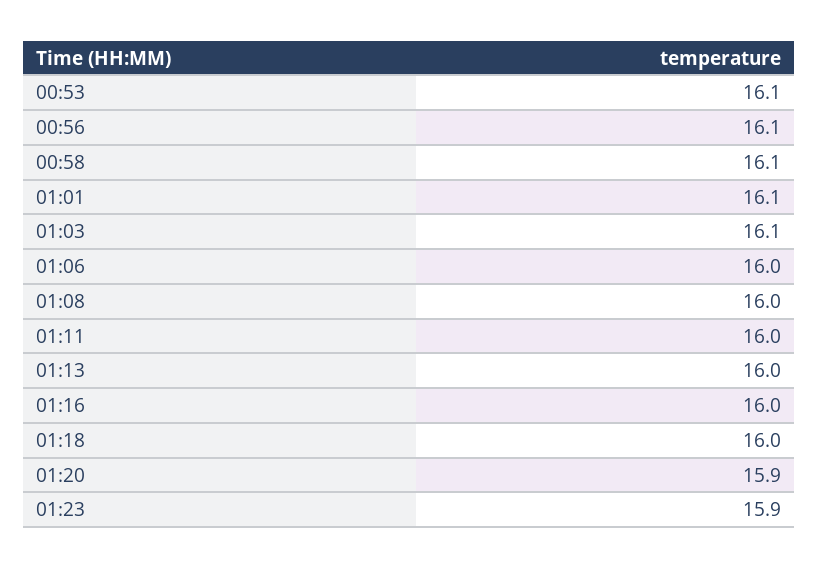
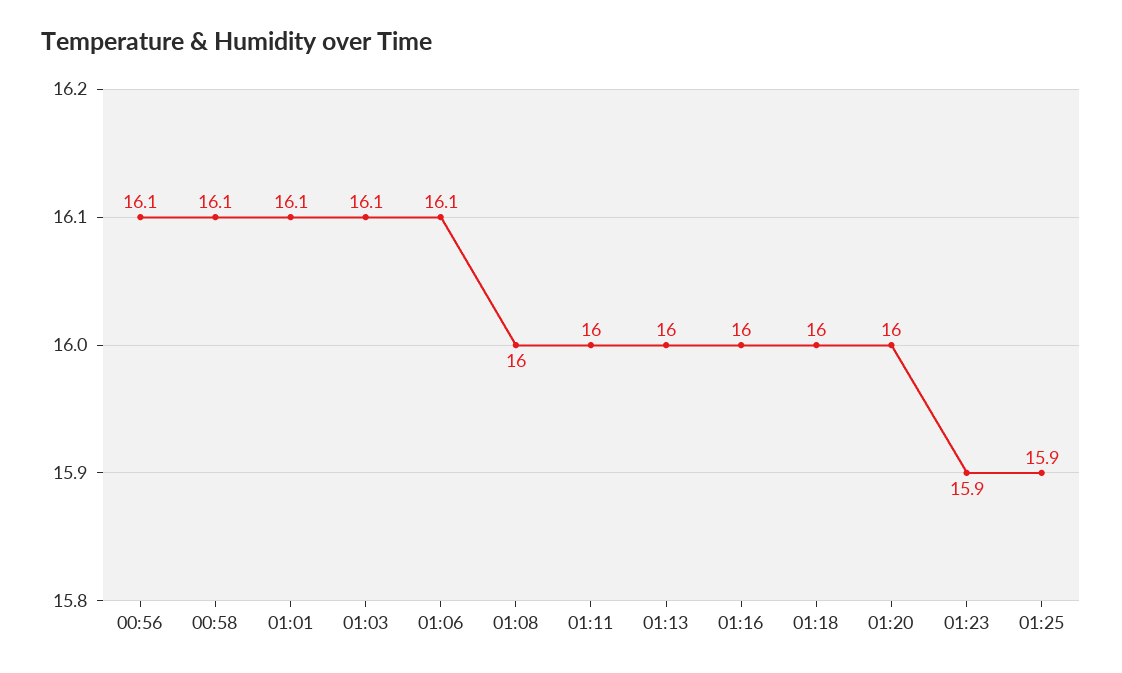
00:53: 16.1 -> none
01:06: 16 -> 16.1
01:20: 15.9 -> 16
01:25: none -> 15.9

